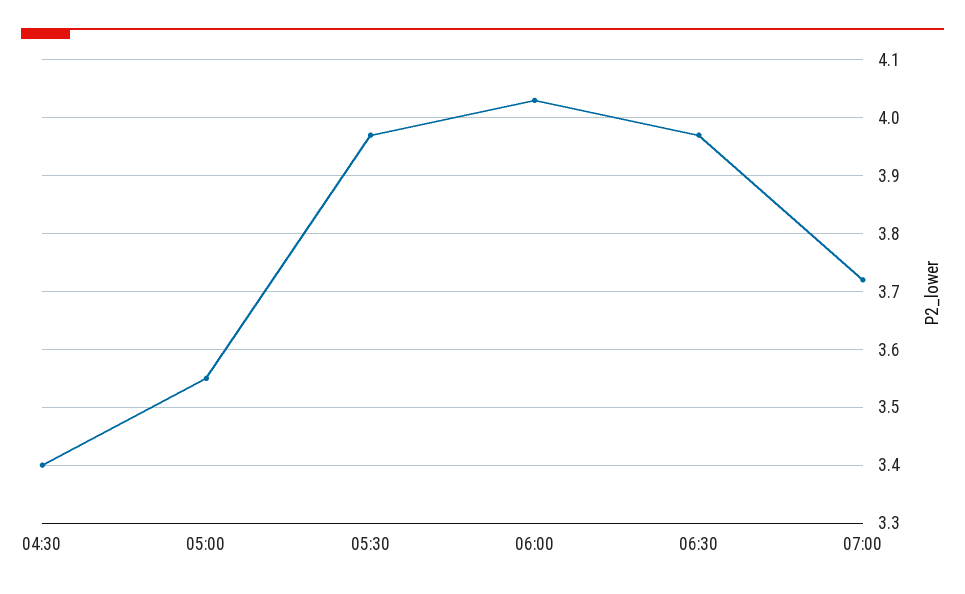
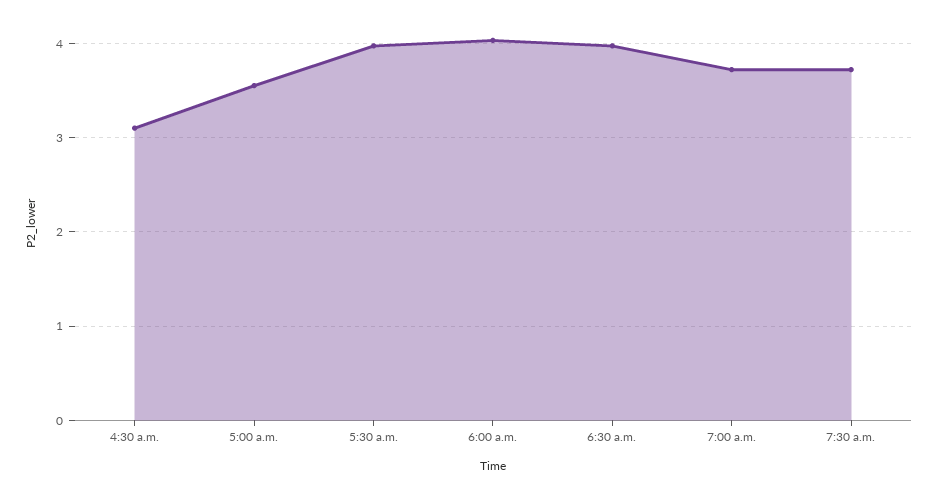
04:30: 3.4 -> 3.1
7:30 a.m.: none -> 3.7

